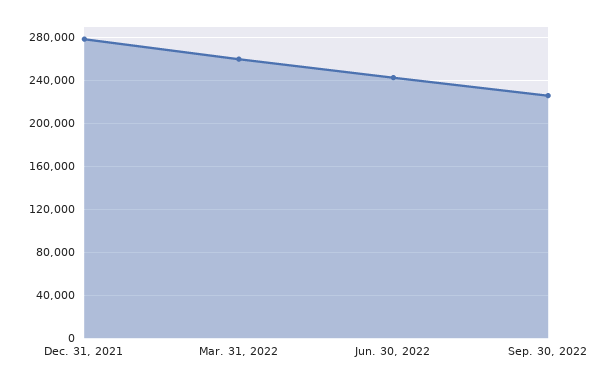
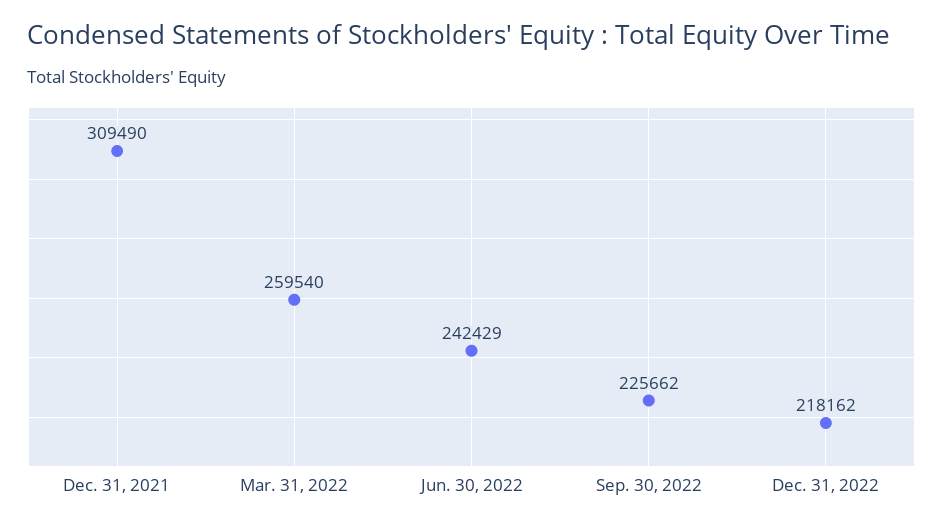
Dec. 31, 2021: 280000 -> 309490
Dec. 31, 2022: none -> 218162

